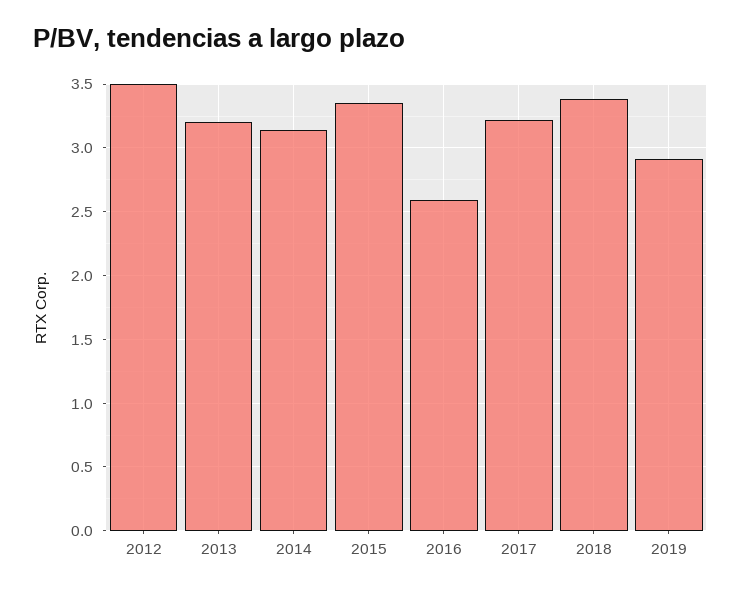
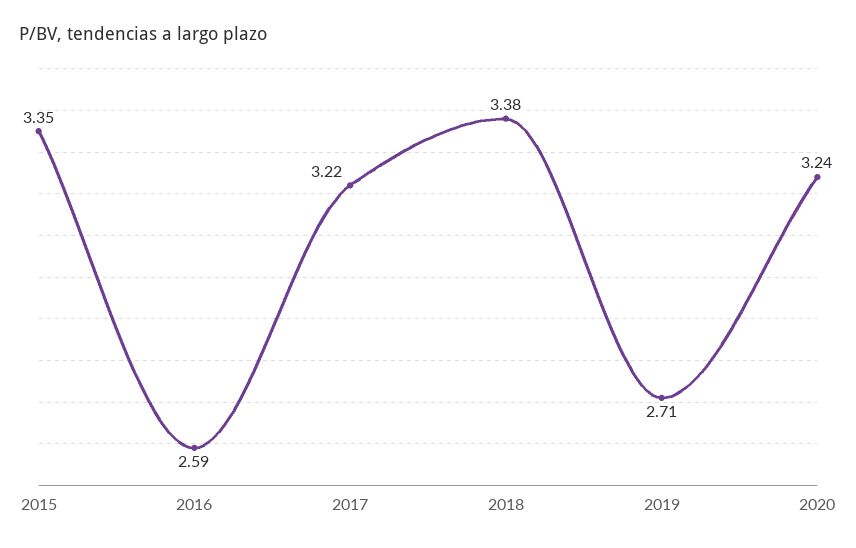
2012: 3.5 -> none
2013: 3.2 -> none
2014: 3.15 -> none
2019: 2.9 -> 2.71
2020: none -> 3.24

